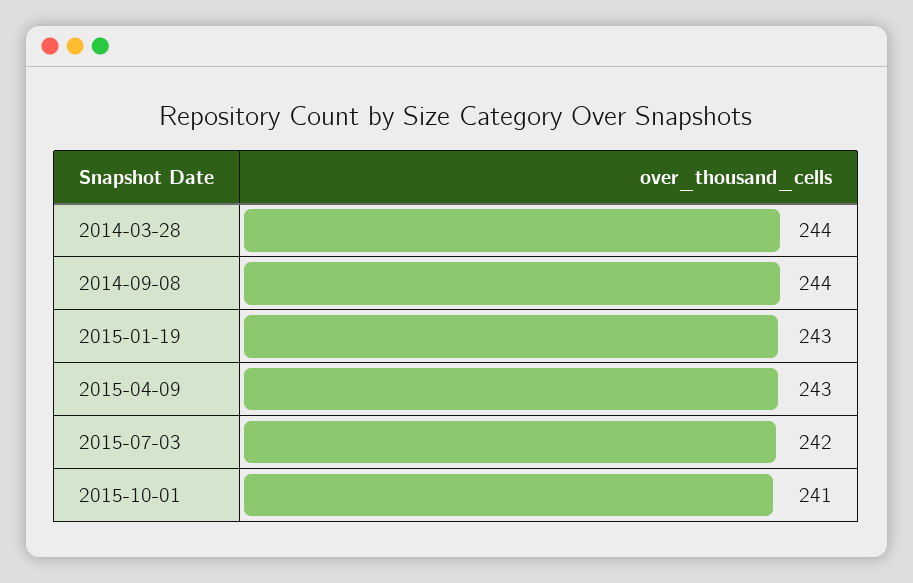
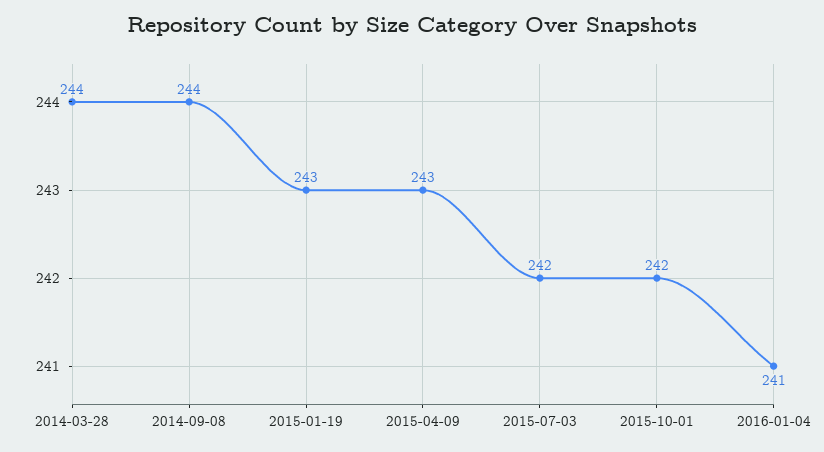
2015-10-01: 241 -> 242
2016-01-04: none -> 241

